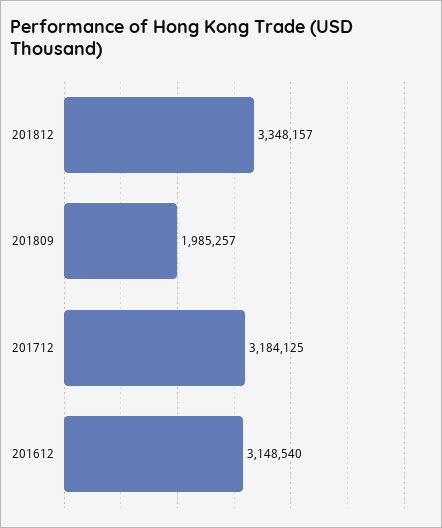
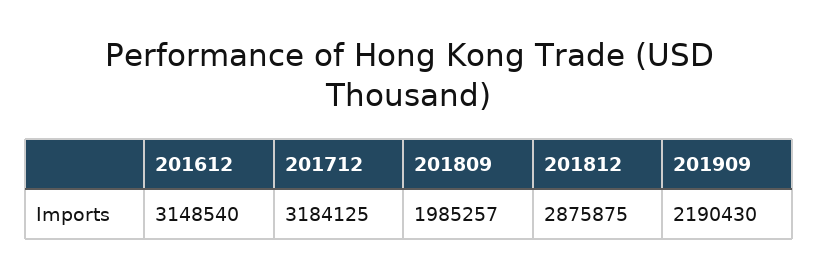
201812: 3348157 -> 2875875
201909: none -> 2190430

